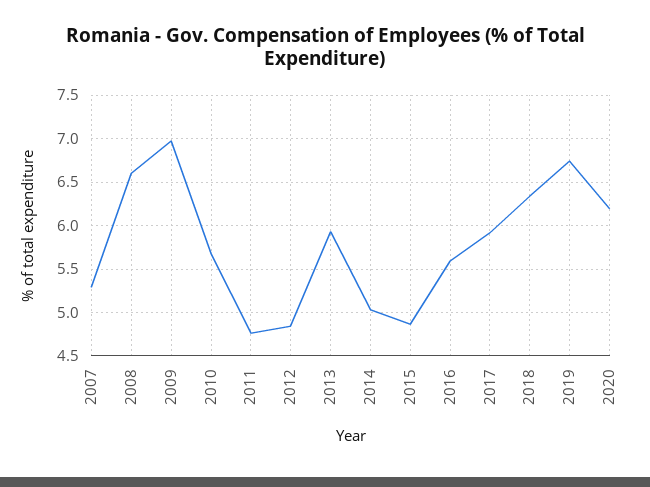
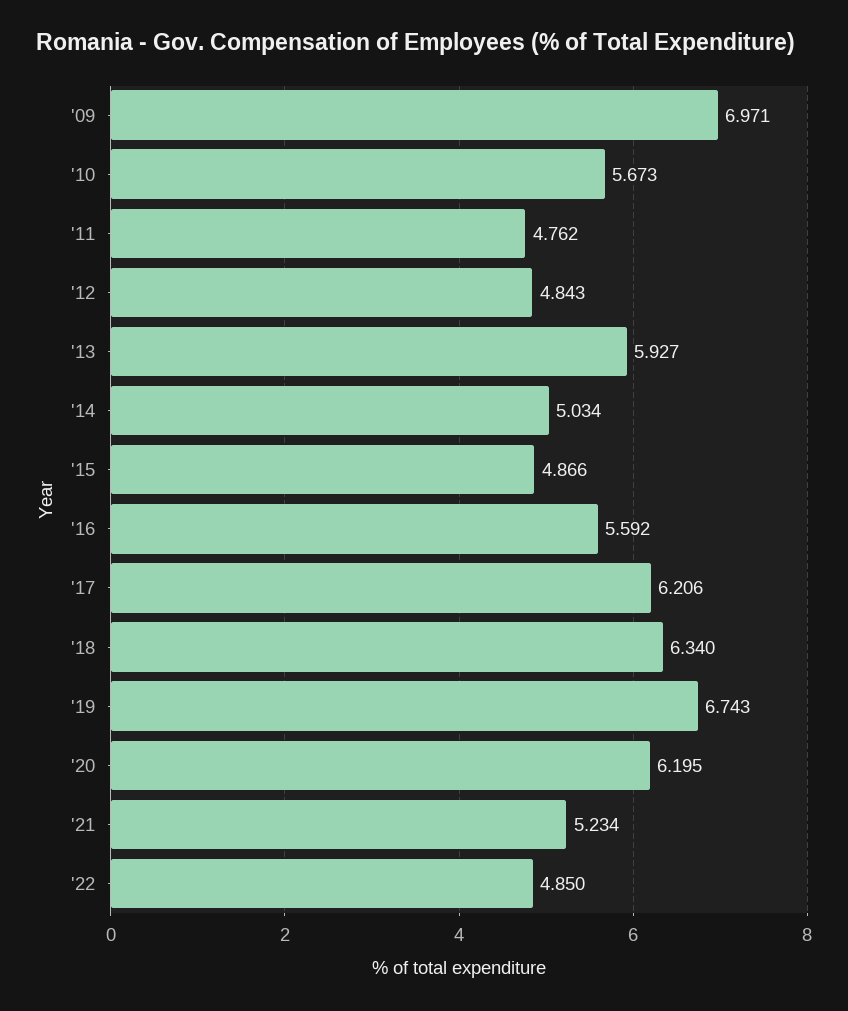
2007: 5.3 -> none
2008: 6.6 -> none
2017: 5.9 -> 6.206
'21: none -> 5.234
'22: none -> 4.85

